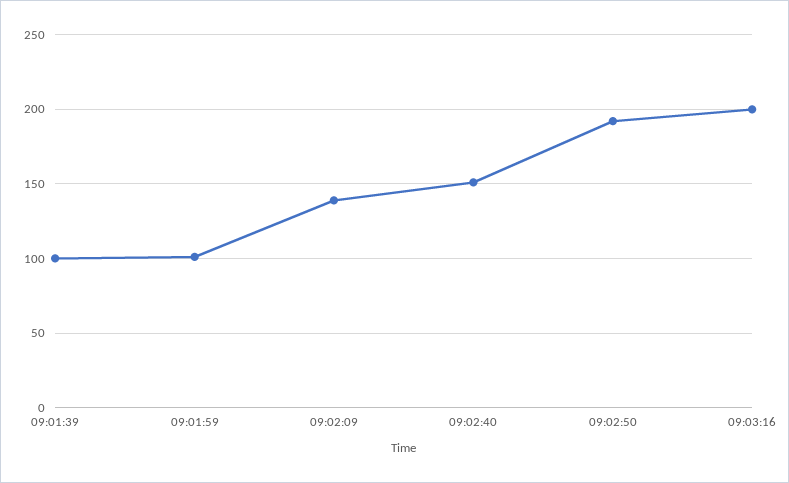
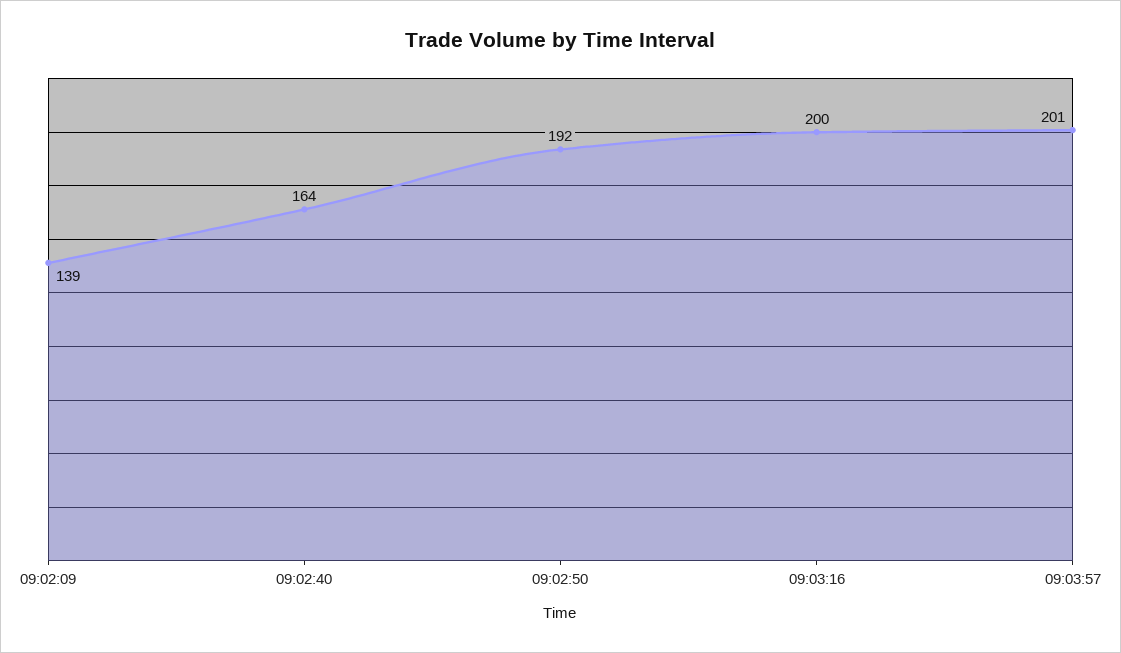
09:01:39: 100 -> none
09:01:59: 100 -> none
09:02:40: 150 -> 164
09:03:57: none -> 201

